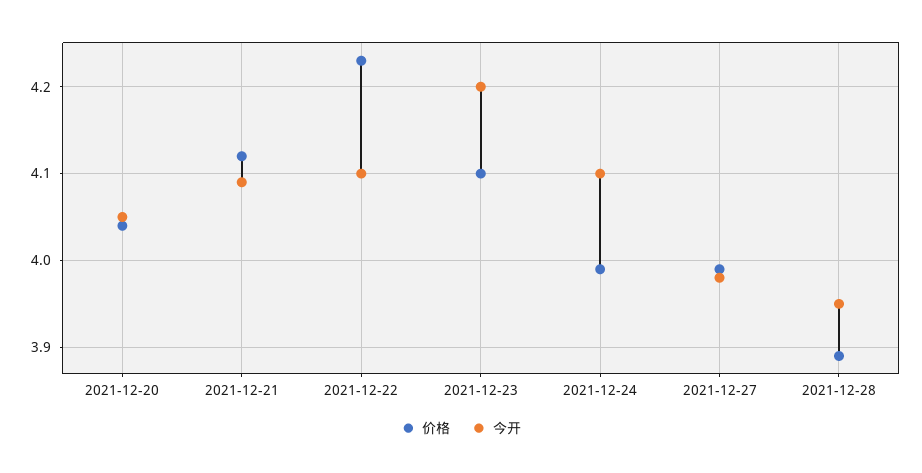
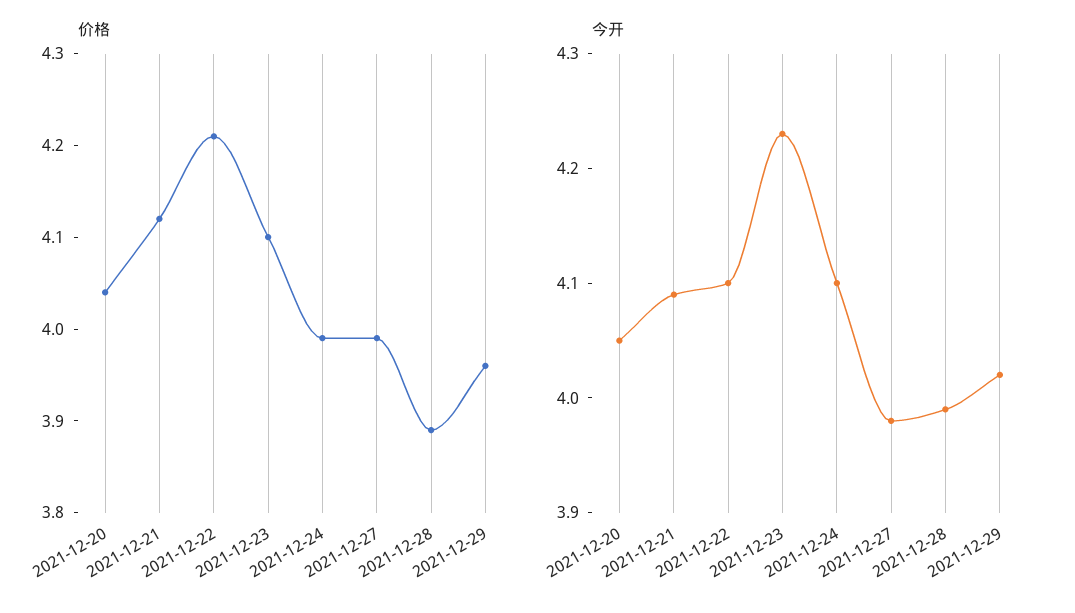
价格, 2021-12-22: 4.23 -> 4.21
今开, 2021-12-23: 4.2 -> 4.23
今开, 2021-12-28: 3.95 -> 3.99
价格, 2021-12-29: none -> 3.96
今开, 2021-12-29: none -> 4.02

